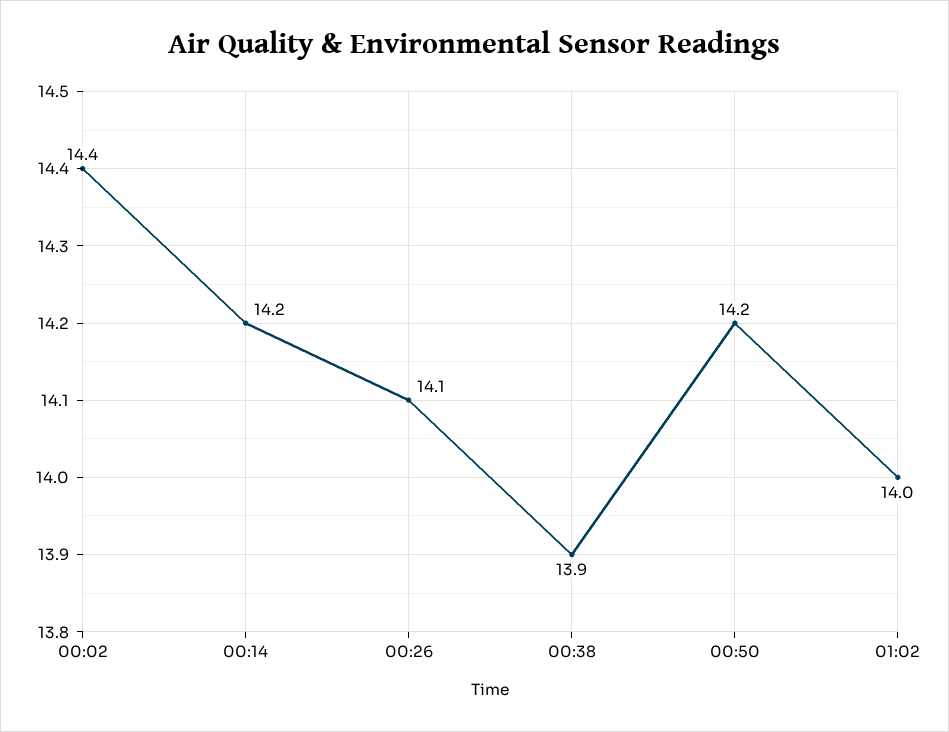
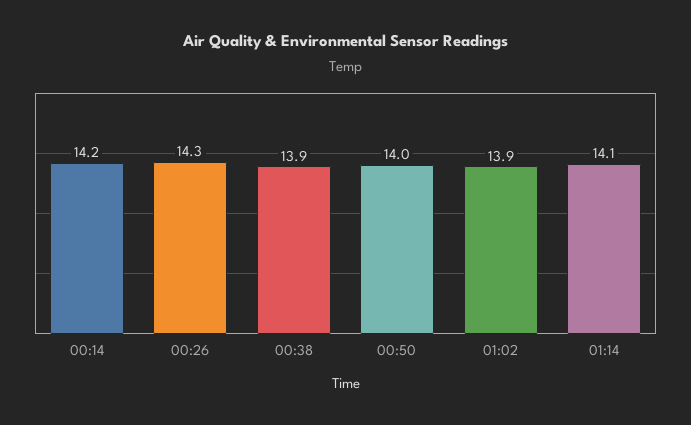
00:02: 14.4 -> none
00:26: 14.1 -> 14.3
00:50: 14.2 -> 14
01:02: 14 -> 13.9
01:14: none -> 14.1

